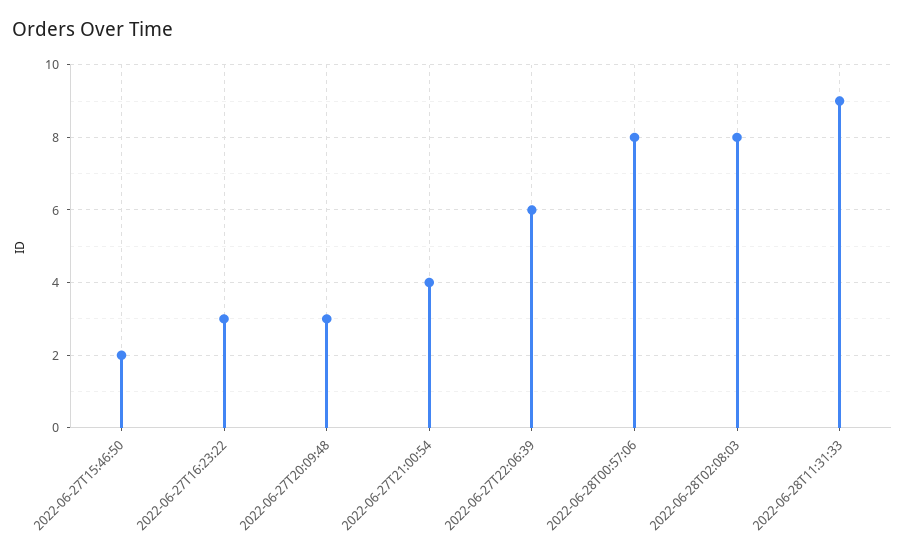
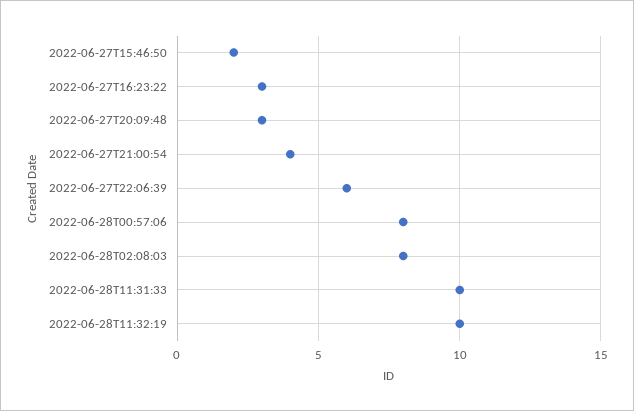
2022-06-28T11:31:33: 9 -> 10
2022-06-28T11:32:19: none -> 10

